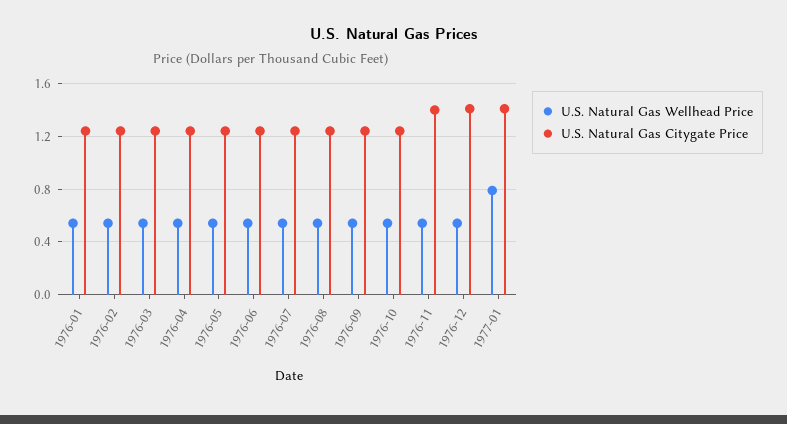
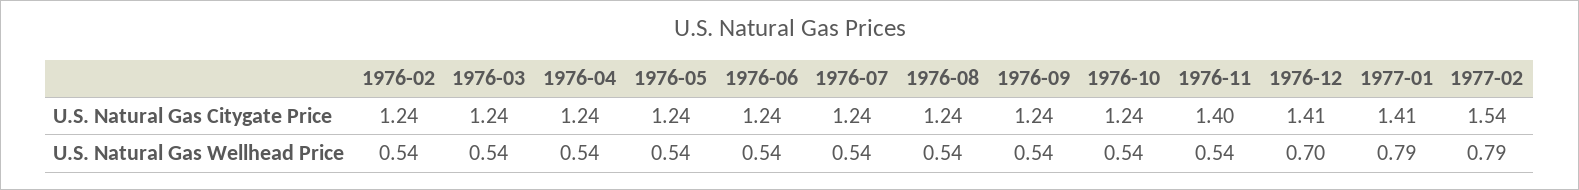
U.S. Natural Gas Wellhead Price, 1976-01: 0.55 -> none
U.S. Natural Gas Citygate Price, 1976-01: 1.25 -> none
U.S. Natural Gas Wellhead Price, 1976-12: 0.55 -> 0.7
U.S. Natural Gas Citygate Price, 1977-02: none -> 1.54
U.S. Natural Gas Wellhead Price, 1977-02: none -> 0.79

